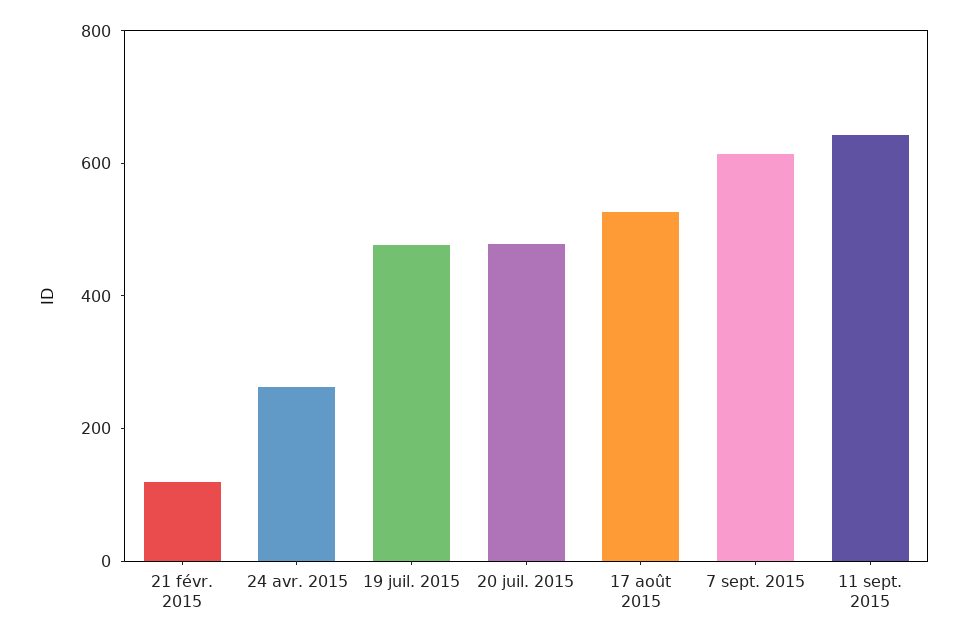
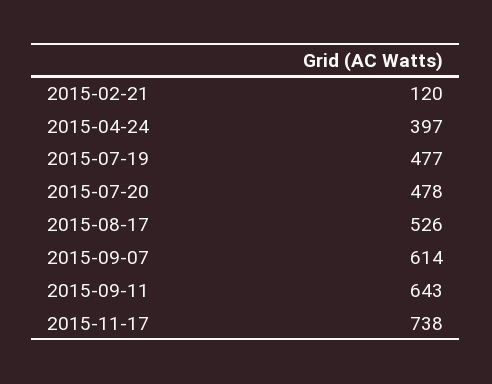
24 avr. 2015: 250 -> 397
2015-11-17: none -> 738

